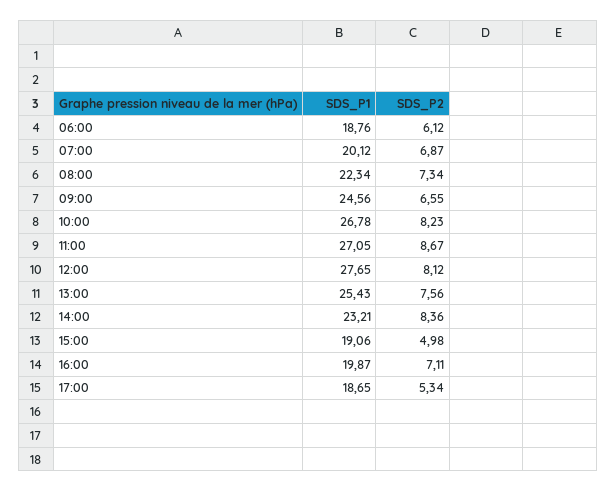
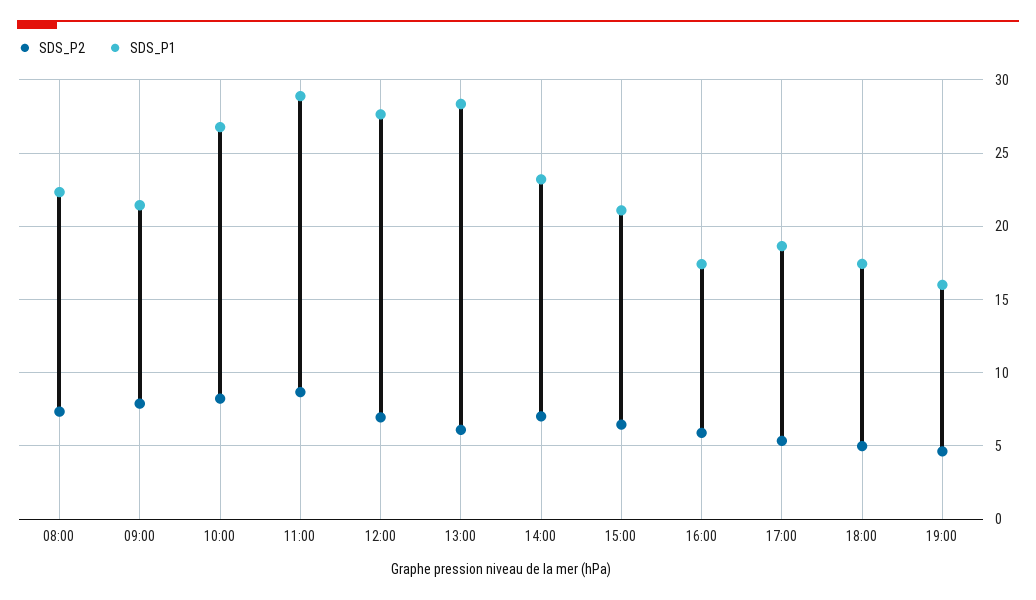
SDS_P1, 06:00: 18.76 -> none
SDS_P2, 06:00: 6.12 -> none
SDS_P1, 07:00: 20.12 -> none
SDS_P2, 07:00: 6.87 -> none
SDS_P1, 09:00: 24.56 -> 21.5
SDS_P2, 09:00: 6.55 -> 8
SDS_P1, 11:00: 27.05 -> 29
SDS_P2, 12:00: 8.12 -> 7
SDS_P1, 13:00: 25.43 -> 28.5
SDS_P2, 13:00: 7.56 -> 6
SDS_P2, 14:00: 8.36 -> 7
SDS_P1, 15:00: 19.06 -> 21
SDS_P2, 15:00: 4.98 -> 6.5
SDS_P1, 16:00: 19.87 -> 17.5
SDS_P2, 16:00: 7.11 -> 6
SDS_P2, 18:00: none -> 5
SDS_P1, 18:00: none -> 17.5
SDS_P2, 19:00: none -> 4.5
SDS_P1, 19:00: none -> 16

